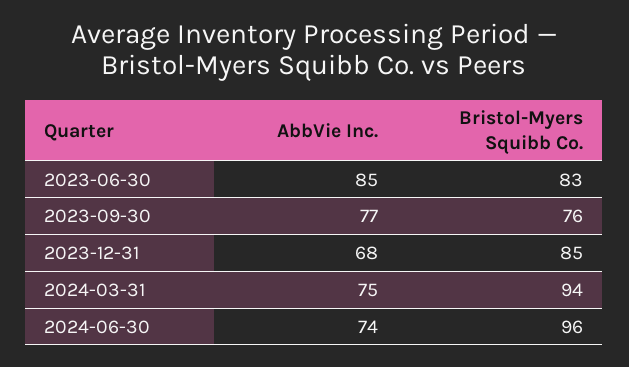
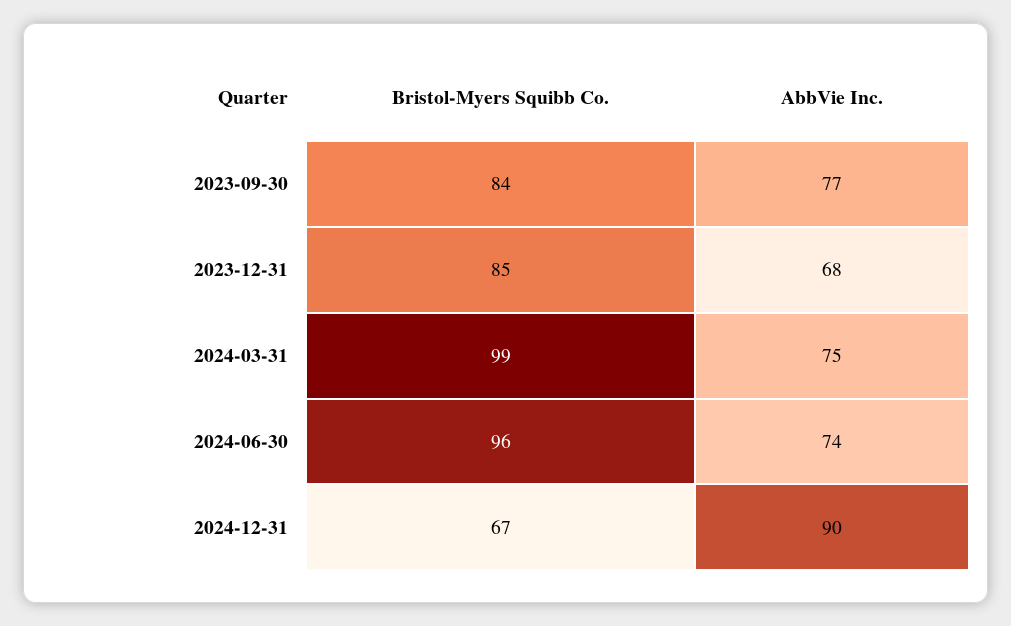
AbbVie Inc., 2023-06-30: 85 -> none
Bristol-Myers Squibb Co., 2023-06-30: 83 -> none
Bristol-Myers Squibb Co., 2023-09-30: 76 -> 84
Bristol-Myers Squibb Co., 2024-03-31: 94 -> 99
Bristol-Myers Squibb Co., 2024-12-31: none -> 67
AbbVie Inc., 2024-12-31: none -> 90

